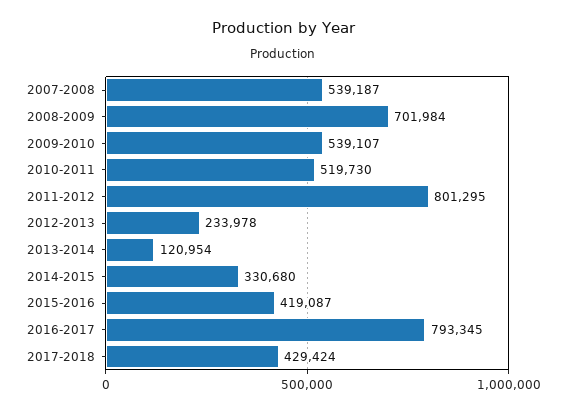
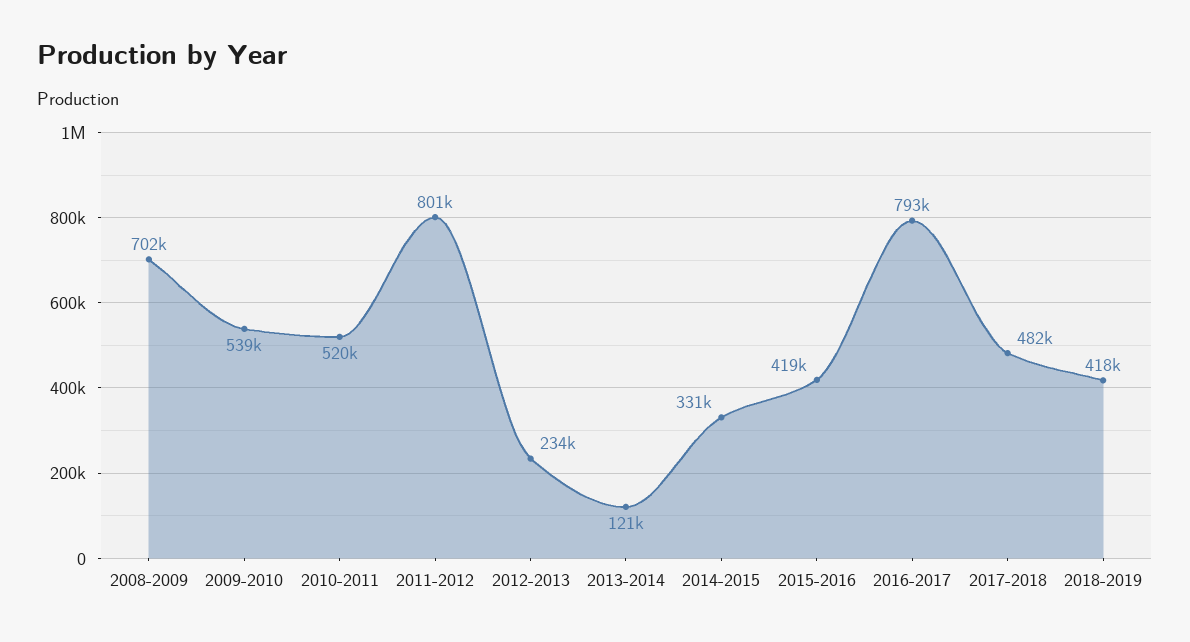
2007-2008: 539187 -> none
2017-2018: 429424 -> 482000
2018-2019: none -> 418000

